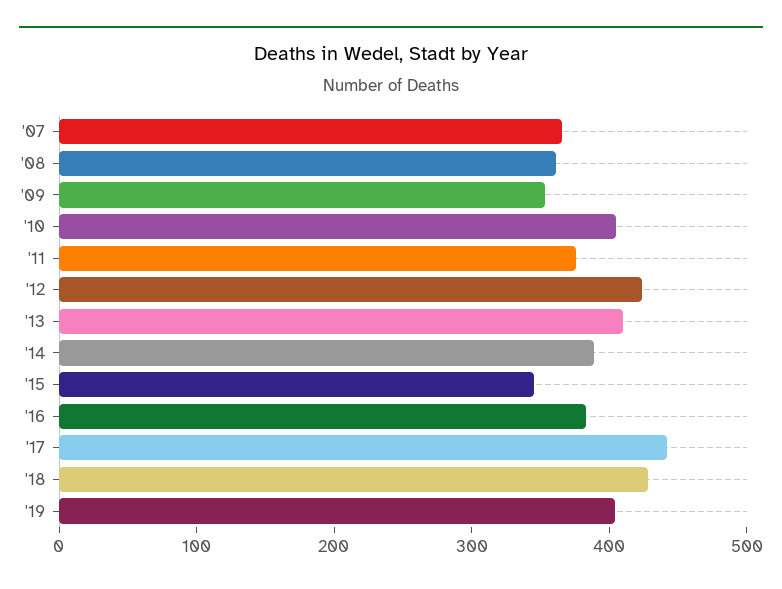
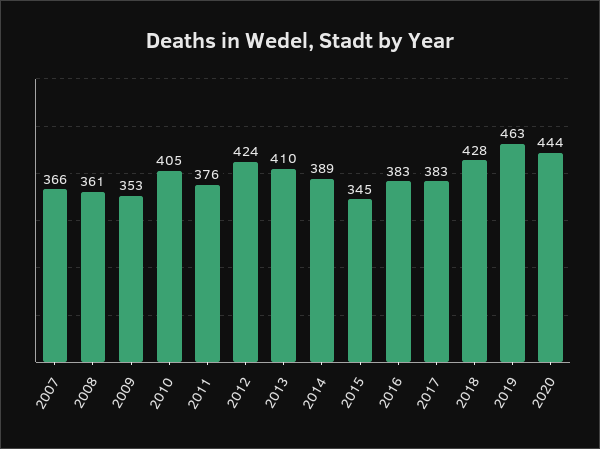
'17: 440 -> 383
'19: 400 -> 463
2020: none -> 444

